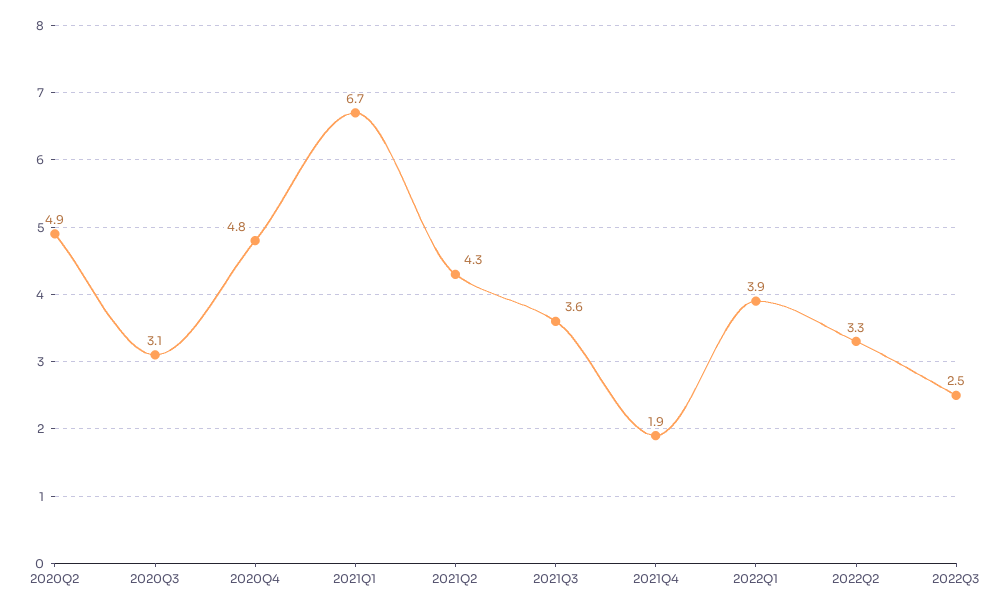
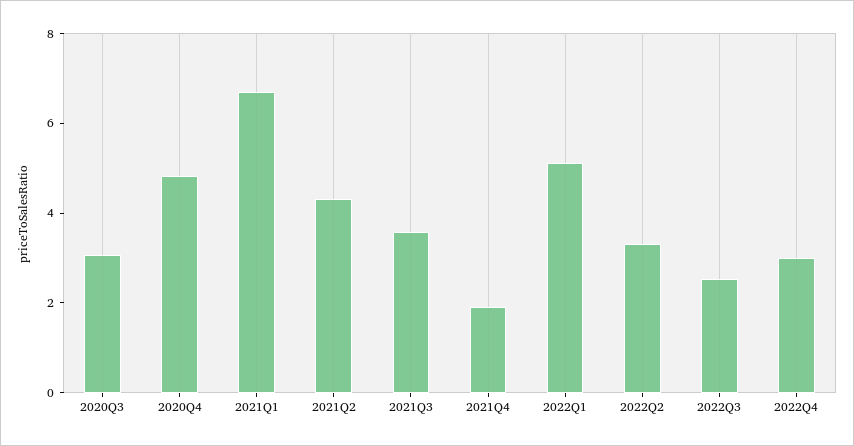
2020Q2: 4.9 -> none
2022Q1: 3.9 -> 5
2022Q4: none -> 3

